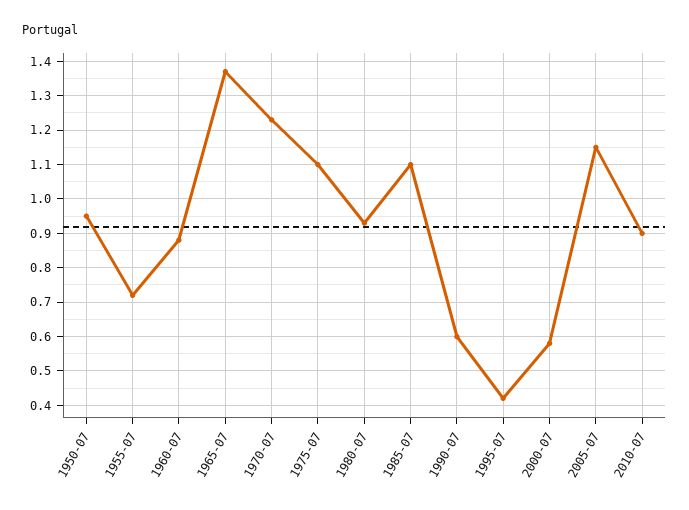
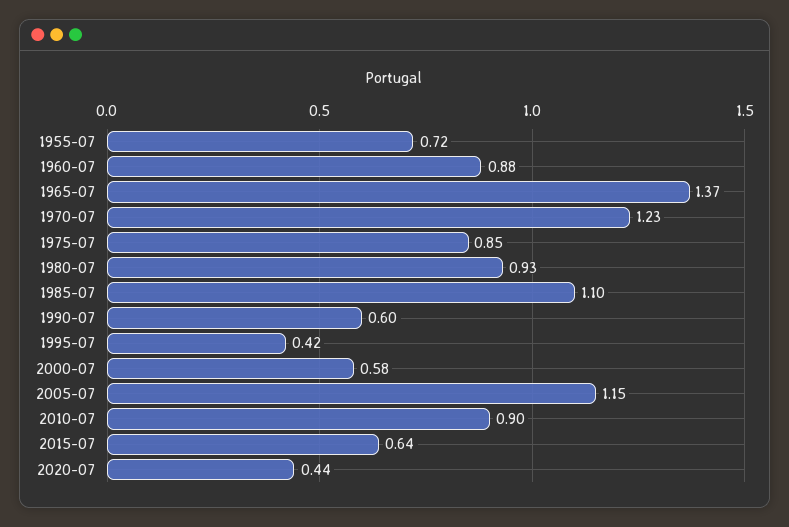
1950-07: 0.95 -> none
1975-07: 1.1 -> 0.85
2015-07: none -> 0.64
2020-07: none -> 0.44

